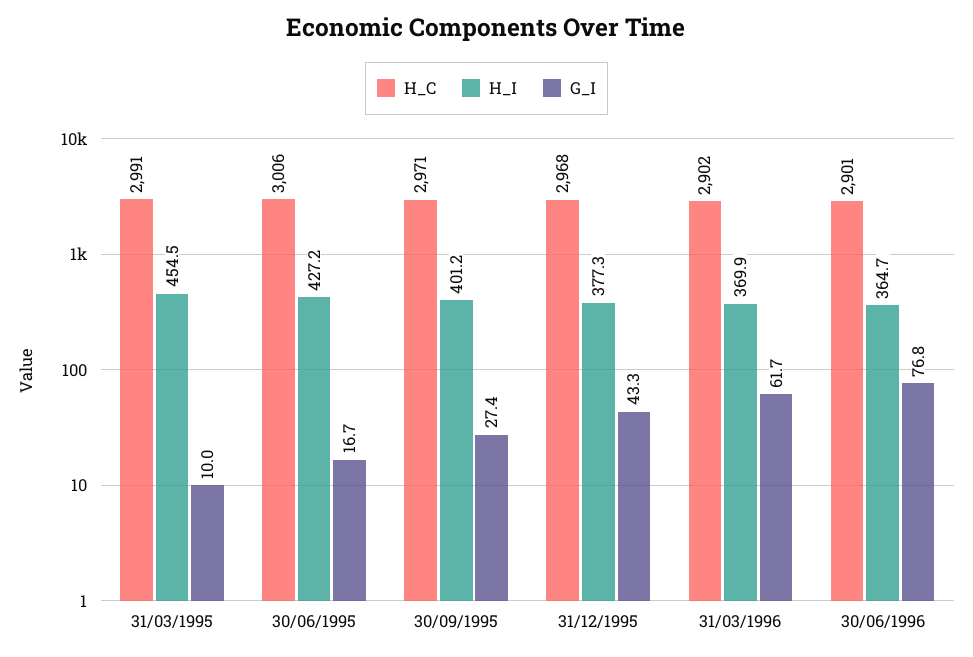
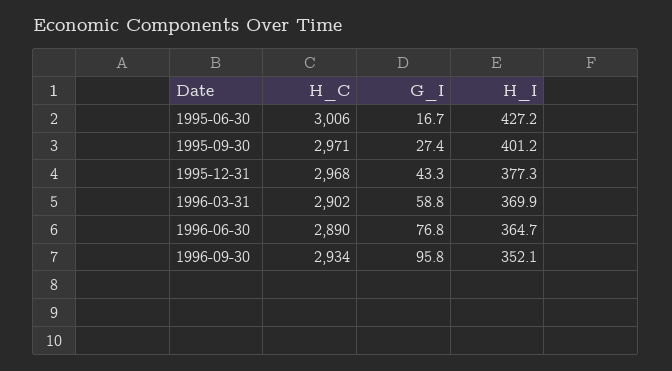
H_C, 31/03/1995: 2991 -> none
H_I, 31/03/1995: 454.5 -> none
G_I, 31/03/1995: 10 -> none
G_I, 31/03/1996: 61.7 -> 58.8
H_C, 30/06/1996: 2901 -> 2890
H_C, 1996-09-30: none -> 2934
G_I, 1996-09-30: none -> 95.8
H_I, 1996-09-30: none -> 352.1

